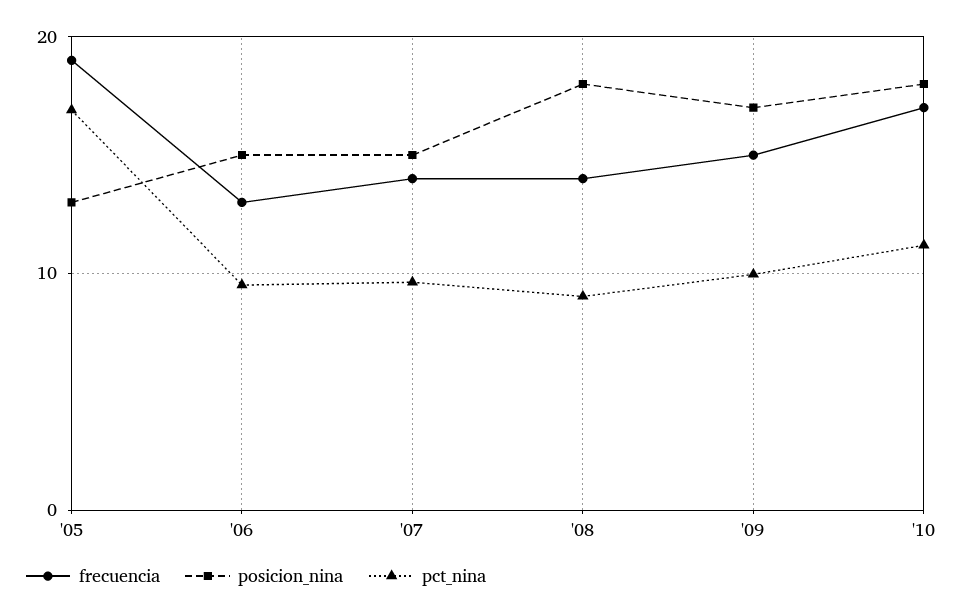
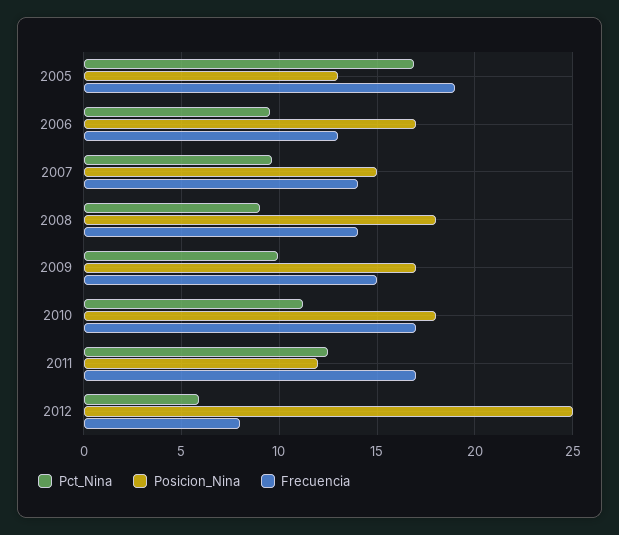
posicion_nina, '06: 15 -> 17
pct_nina, 2011: none -> 12.5
posicion_nina, 2011: none -> 12
frecuencia, 2011: none -> 17
pct_nina, 2012: none -> 6
posicion_nina, 2012: none -> 25
frecuencia, 2012: none -> 8

